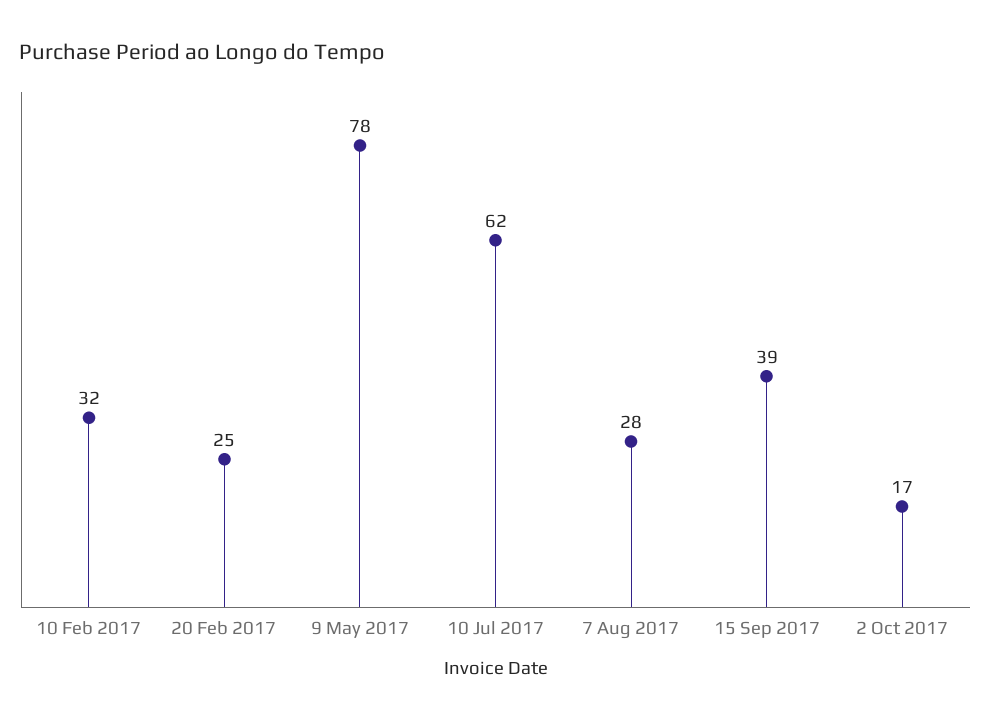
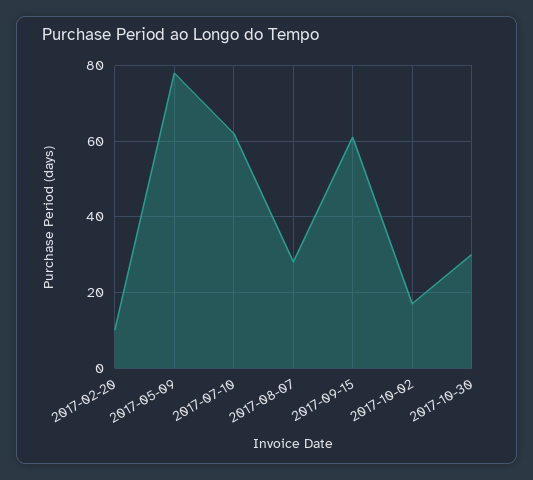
10 Feb 2017: 32 -> none
20 Feb 2017: 25 -> 10
15 Sep 2017: 39 -> 60
2017-10-30: none -> 30

